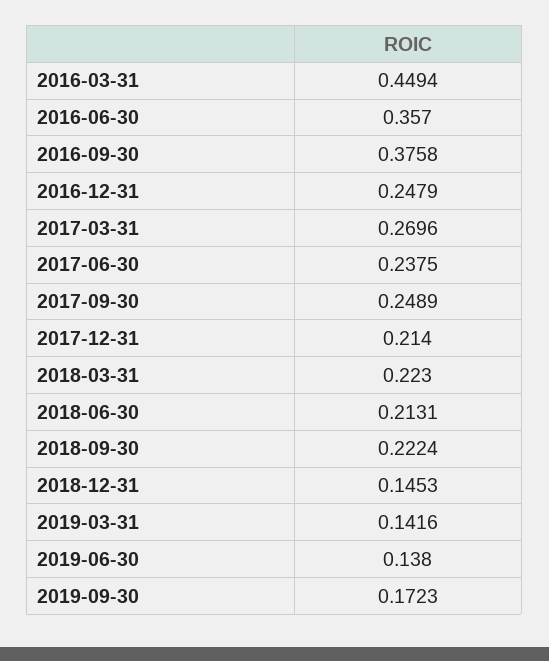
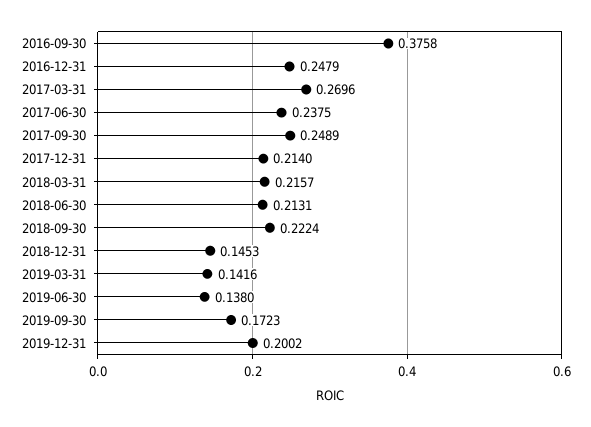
2016-03-31: 0.4494 -> none
2016-06-30: 0.357 -> none
2018-03-31: 0.223 -> 0.2157
2019-12-31: none -> 0.2002

